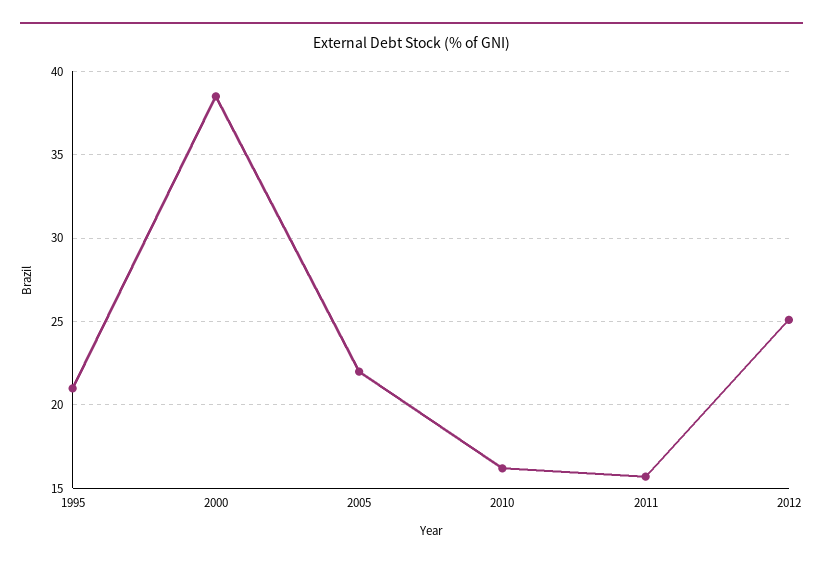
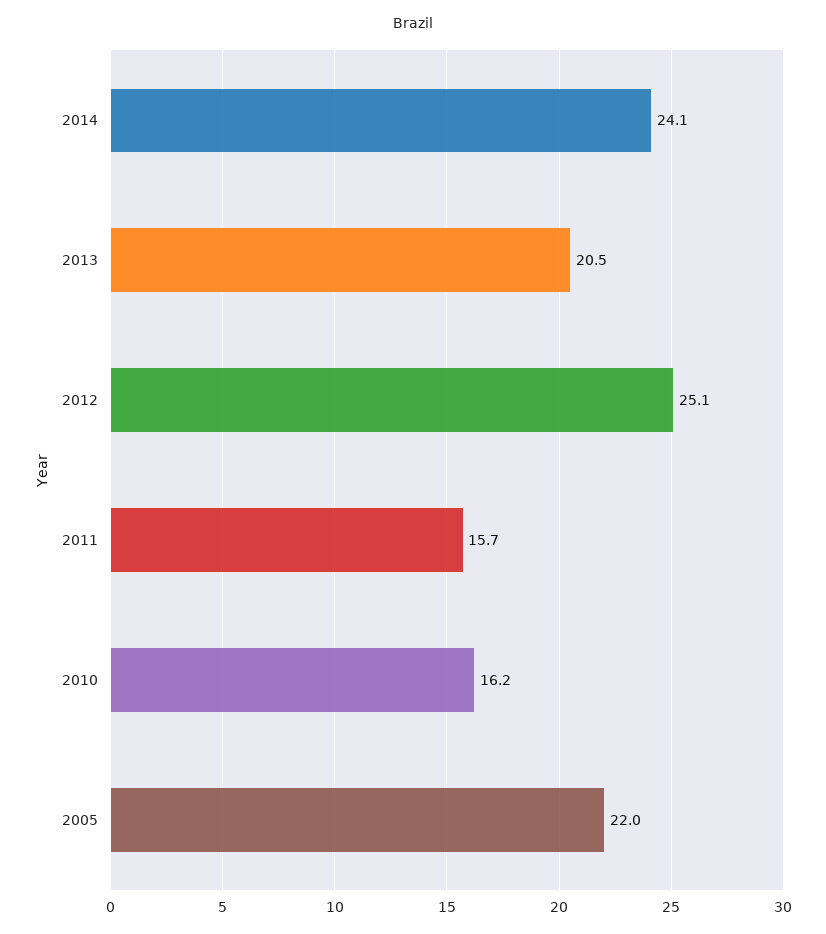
1995: 21 -> none
2000: 38.5 -> none
2014: none -> 24.1
2013: none -> 20.5

